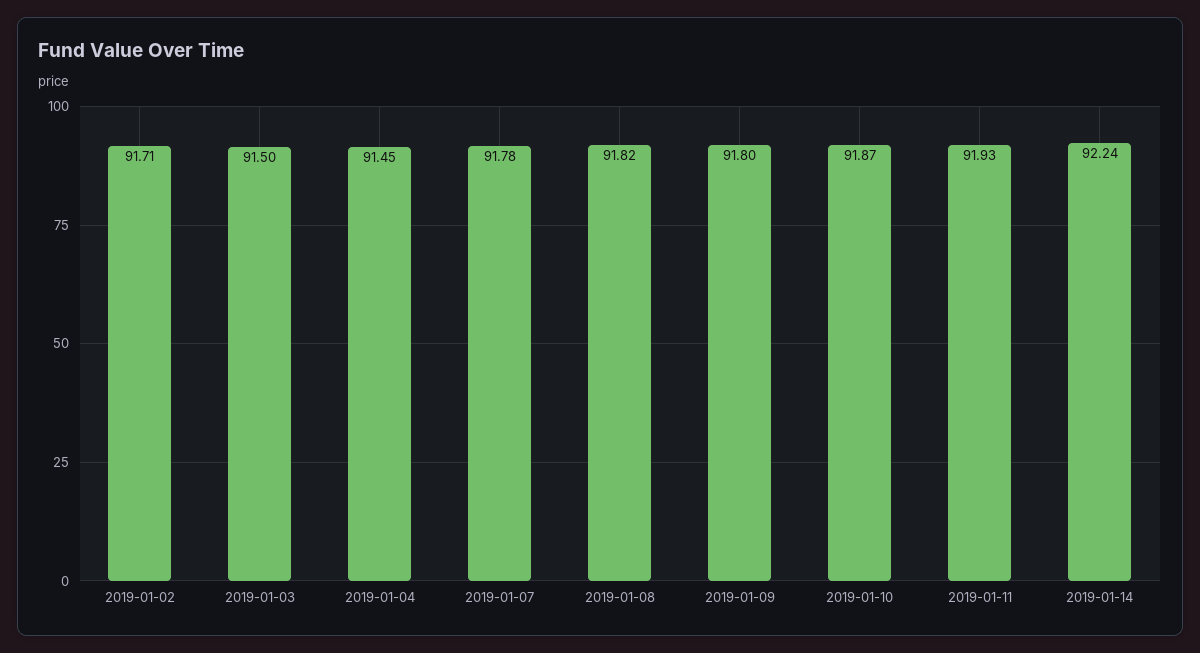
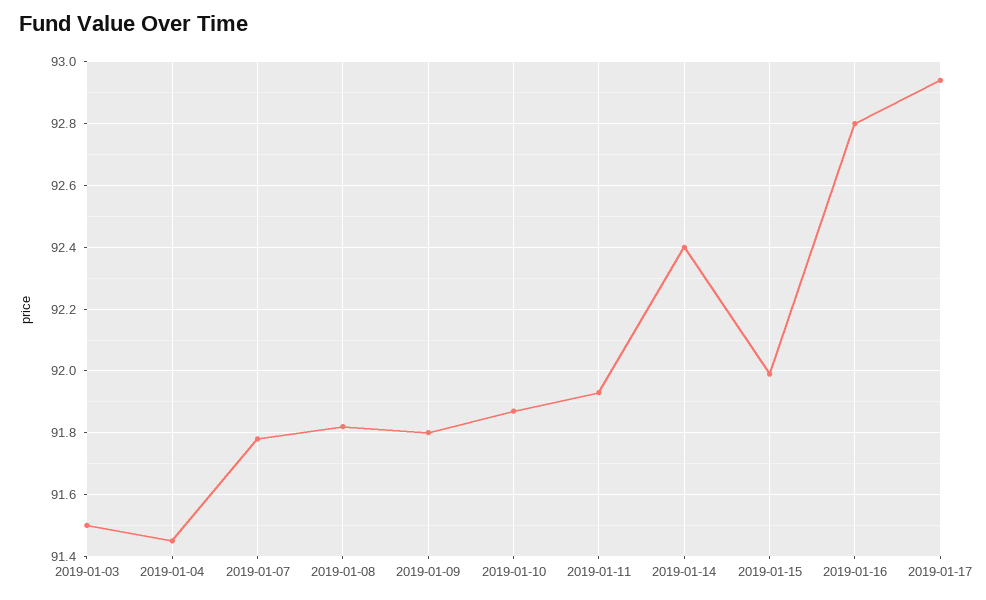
2019-01-02: 91.71 -> none
2019-01-14: 92.24 -> 92.4
2019-01-15: none -> 92
2019-01-16: none -> 92.8
2019-01-17: none -> 92.95

